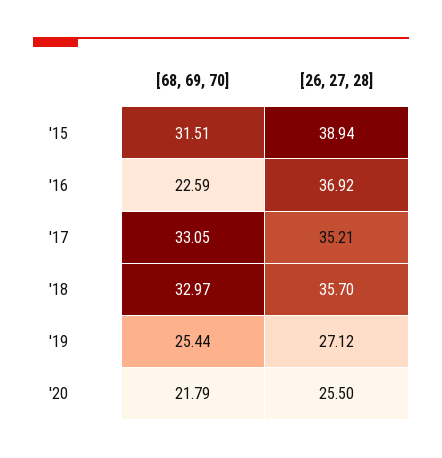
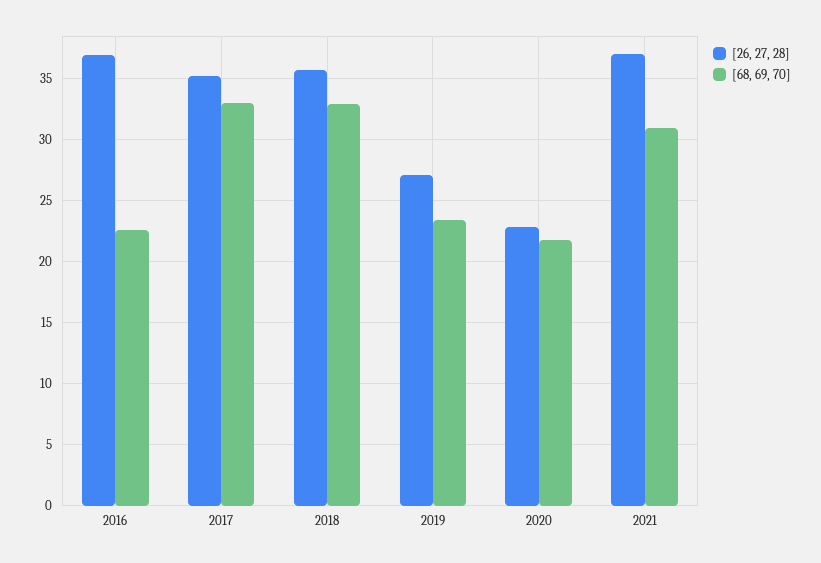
[68, 69, 70], '15: 31.51 -> none
[26, 27, 28], '15: 38.94 -> none
[68, 69, 70], '19: 25.44 -> 23.5
[26, 27, 28], '20: 25.5 -> 23
[26, 27, 28], 2021: none -> 37
[68, 69, 70], 2021: none -> 31

